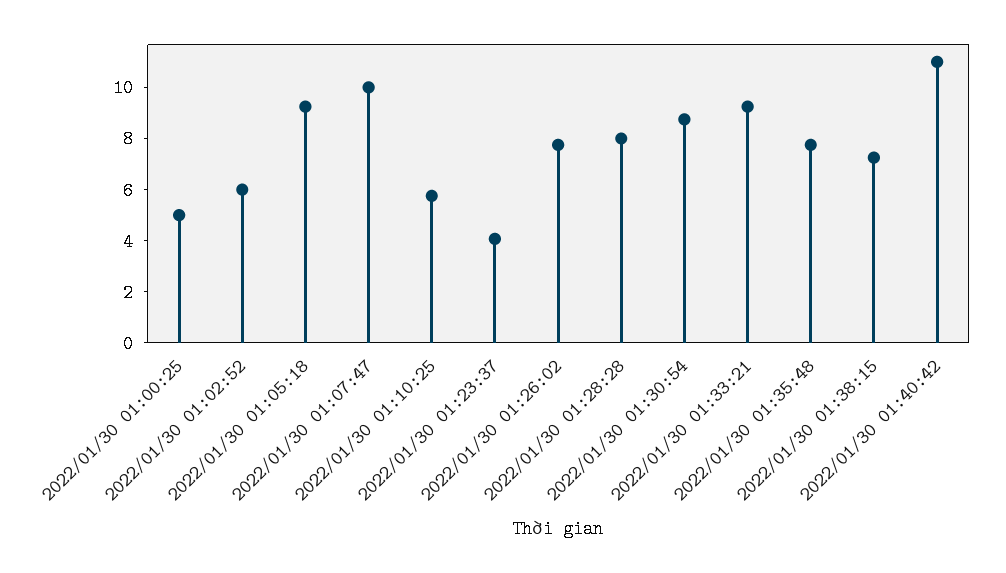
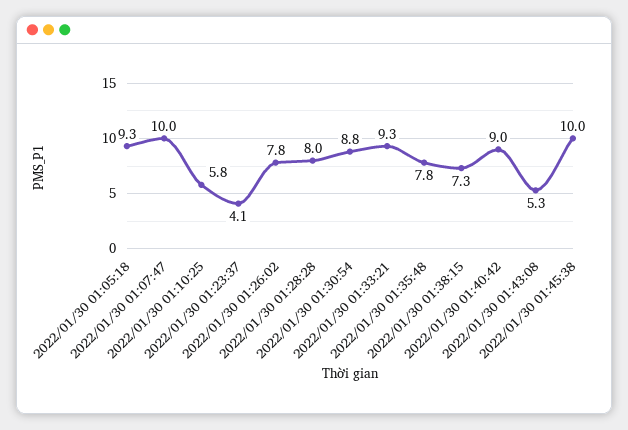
2022/01/30 01:00:25: 5 -> none
2022/01/30 01:02:52: 6 -> none
2022/01/30 01:40:42: 11 -> 9
2022/01/30 01:43:08: none -> 5.3
2022/01/30 01:45:38: none -> 10

